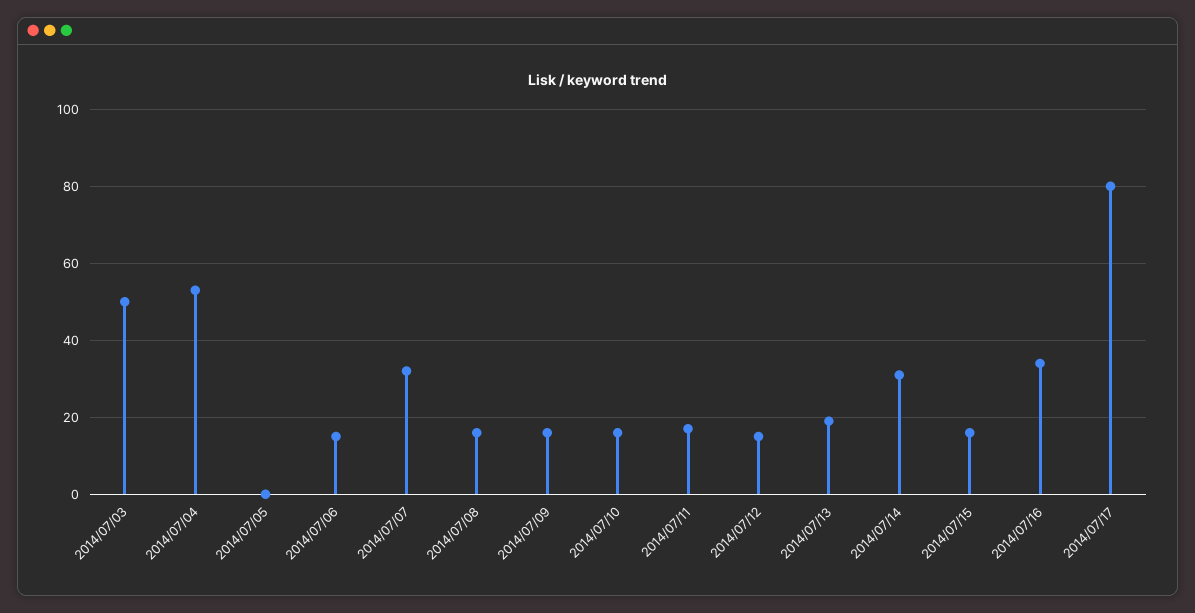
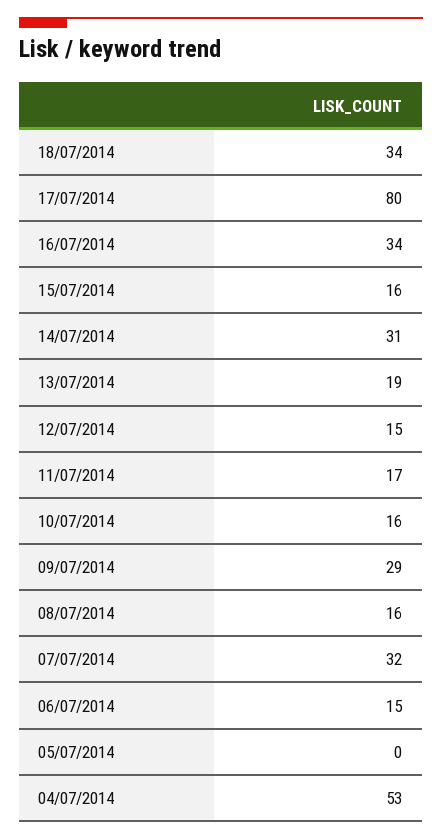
2014/07/03: 50 -> none
2014/07/09: 15 -> 29
18/07/2014: none -> 34

